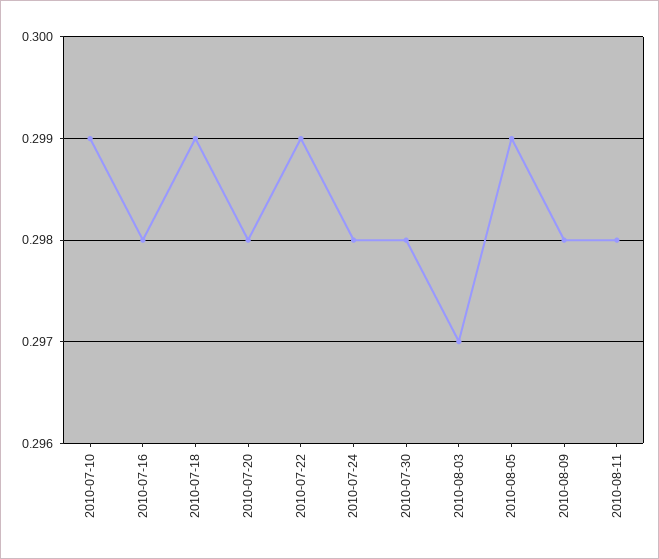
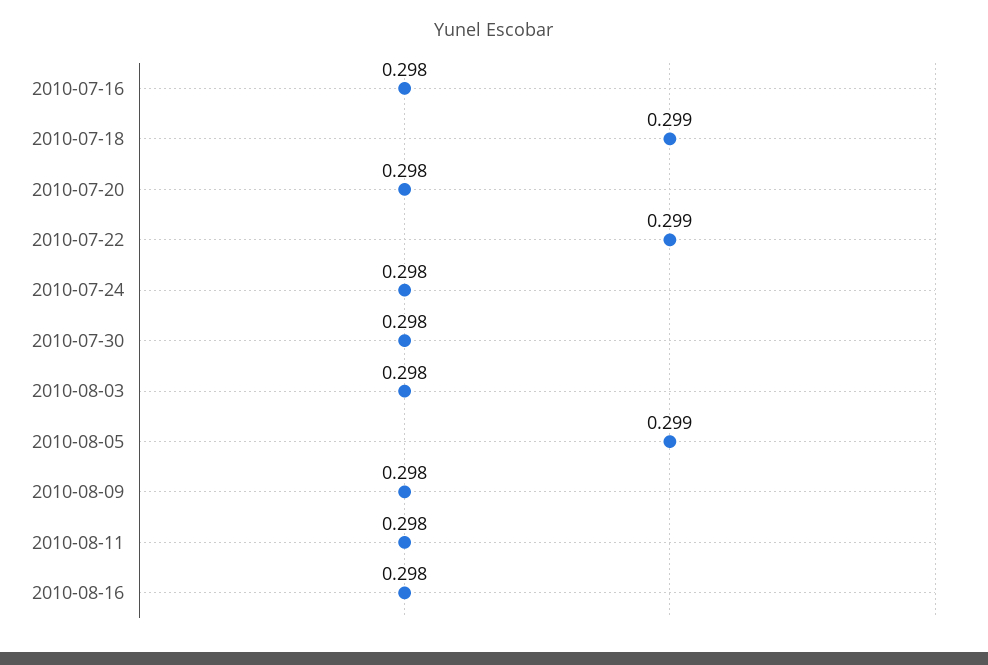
2010-07-10: 0.299 -> none
2010-08-03: 0.297 -> 0.298
2010-08-16: none -> 0.298

